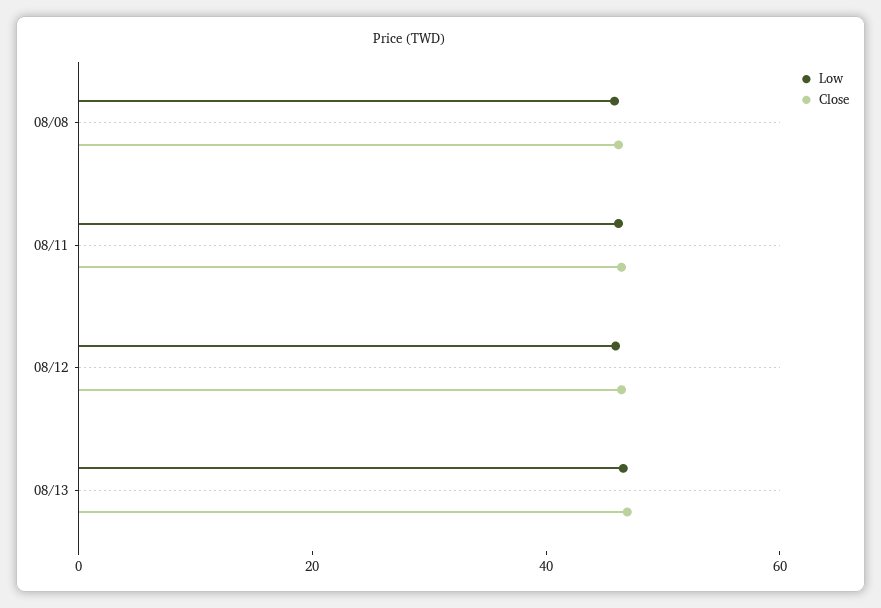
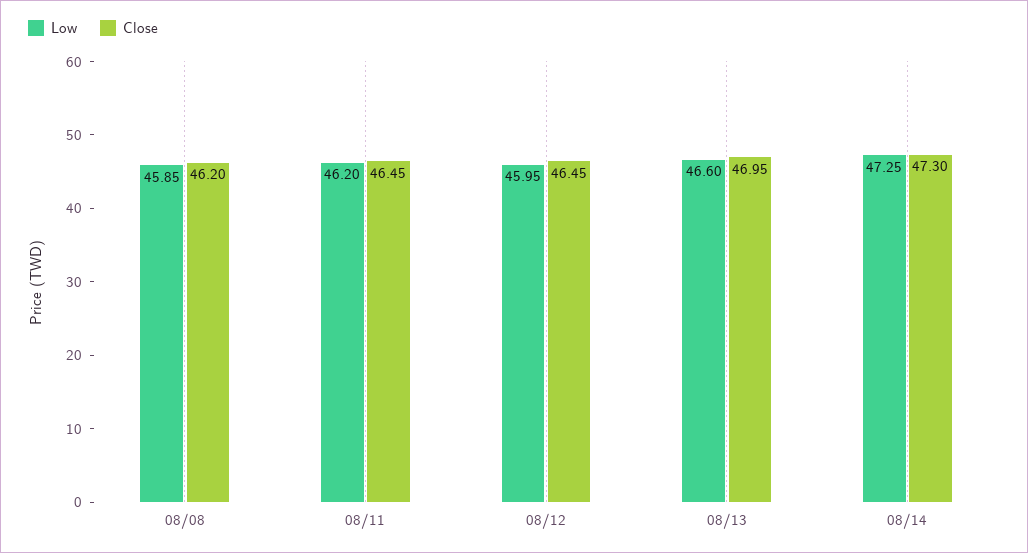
Low, 08/14: none -> 47.25
Close, 08/14: none -> 47.3

